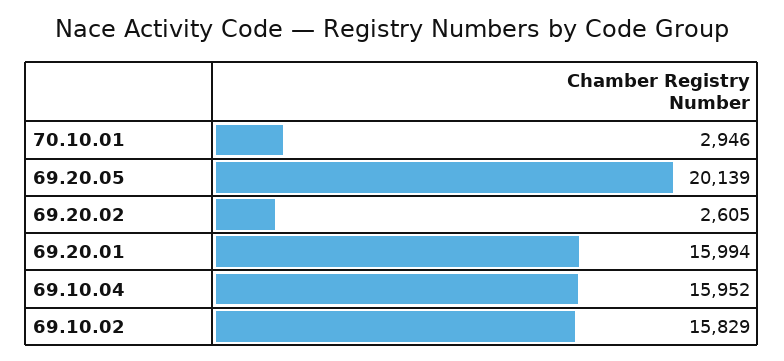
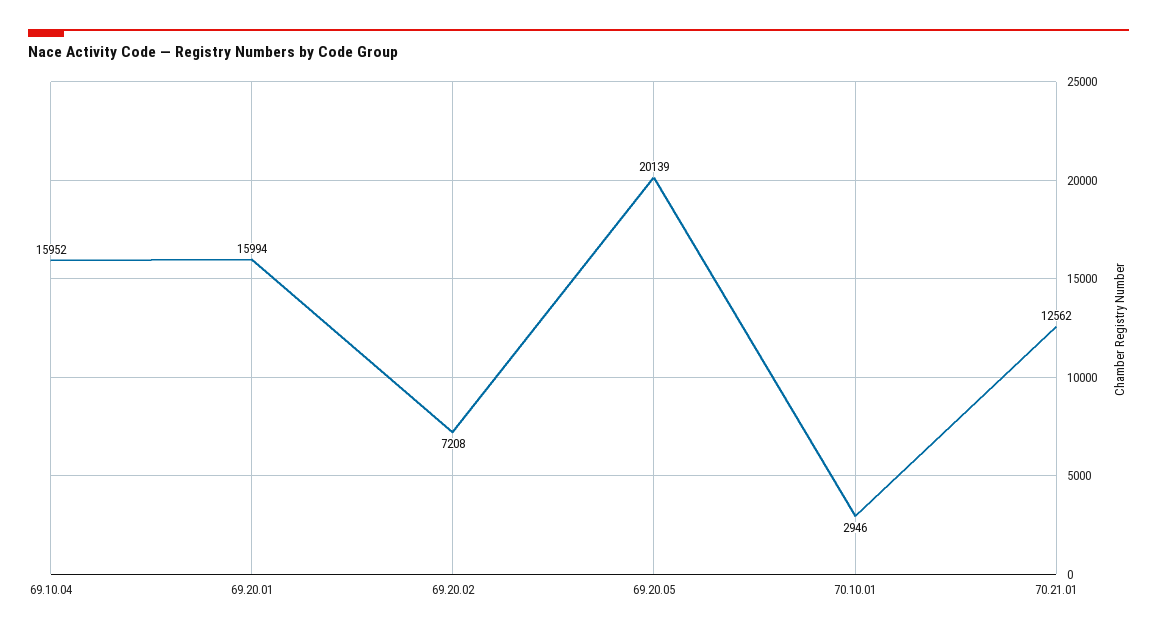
69.20.02: 2605 -> 7208
69.10.02: 15829 -> none
70.21.01: none -> 12562

